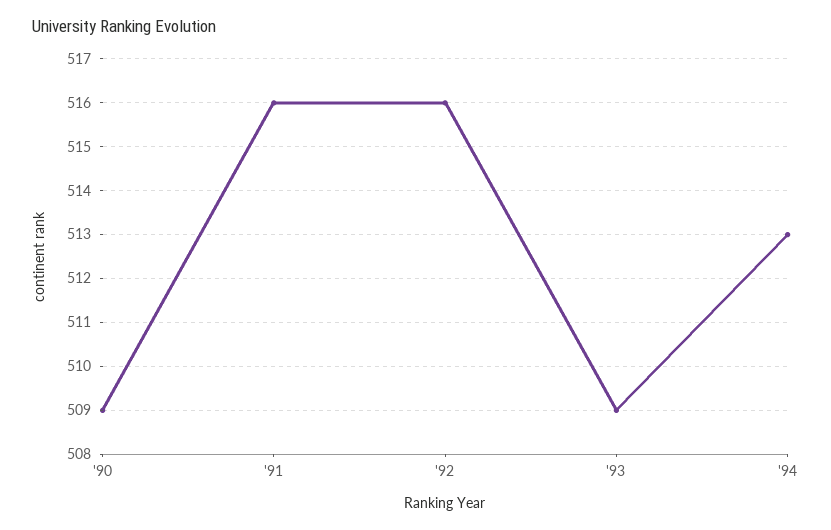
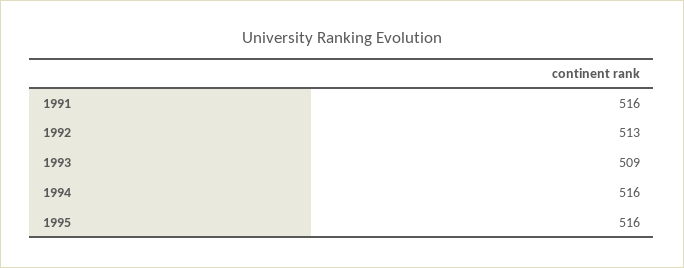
'90: 509 -> none
'92: 516 -> 513
'94: 513 -> 516
1995: none -> 516

